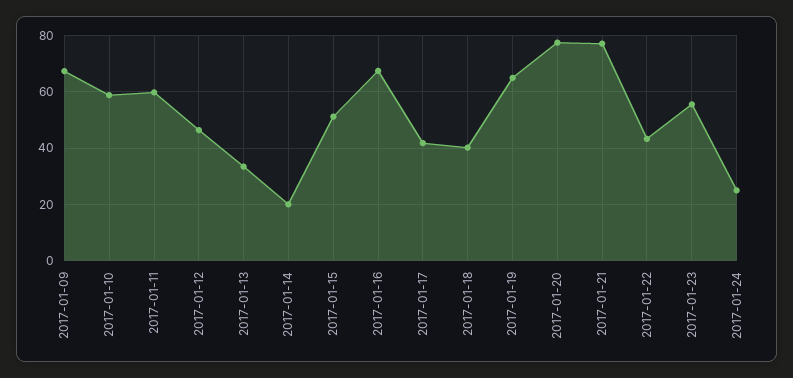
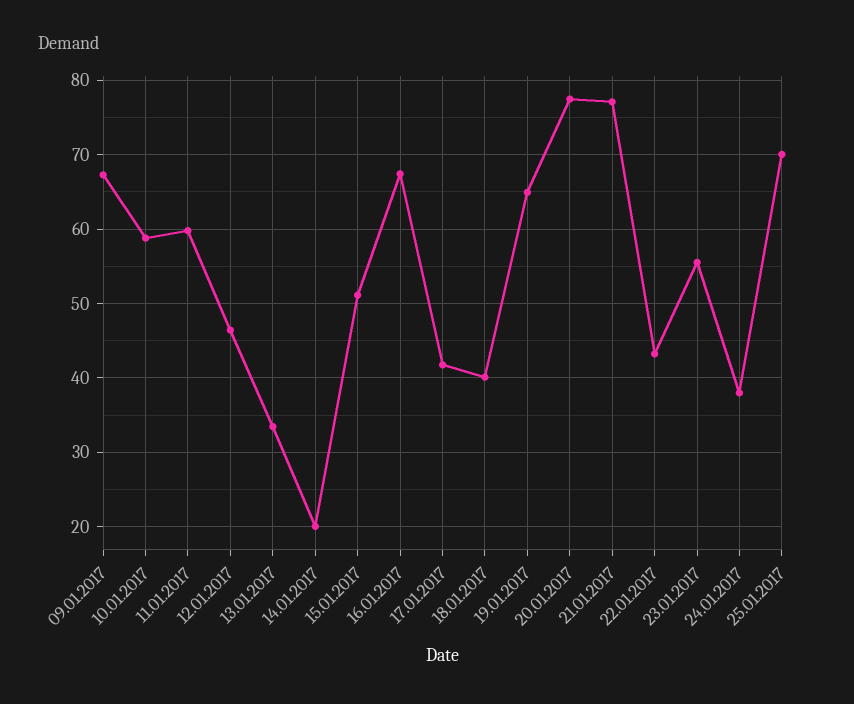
2017-01-24: 25 -> 38
25.01.2017: none -> 70

